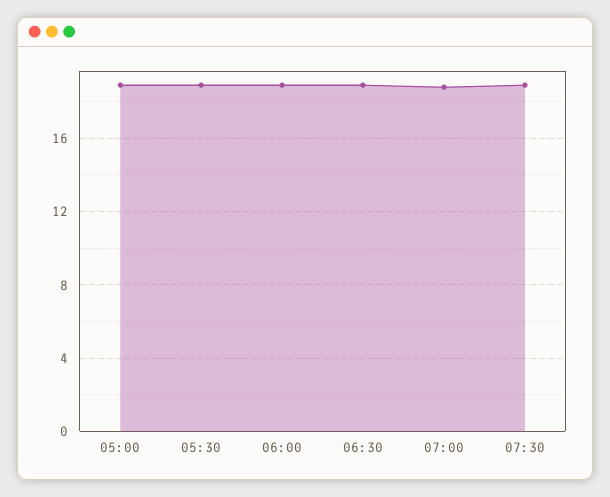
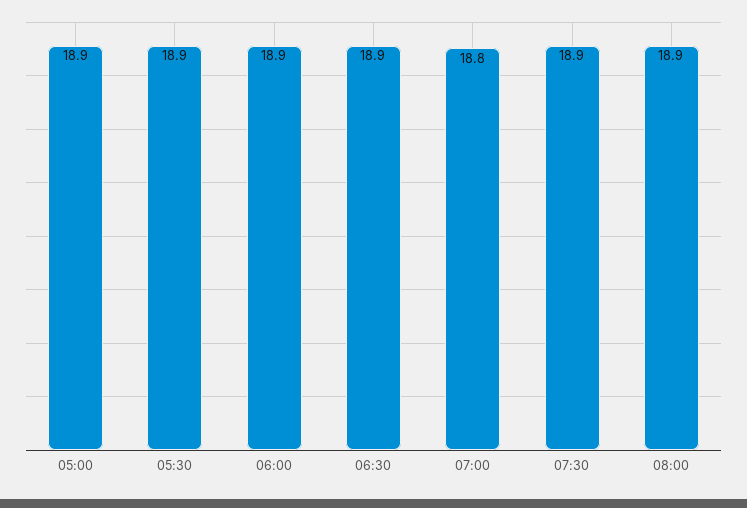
08:00: none -> 18.9

